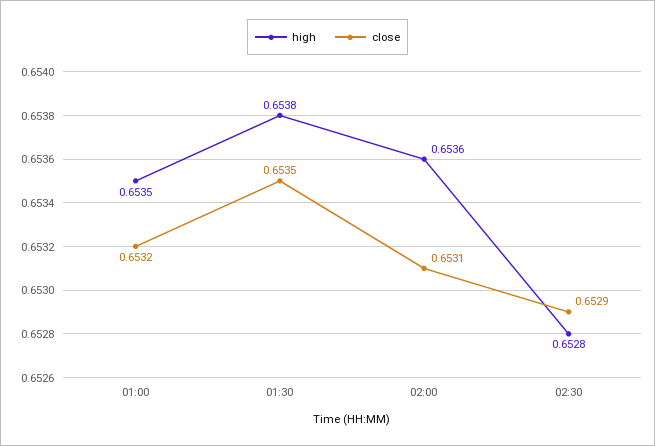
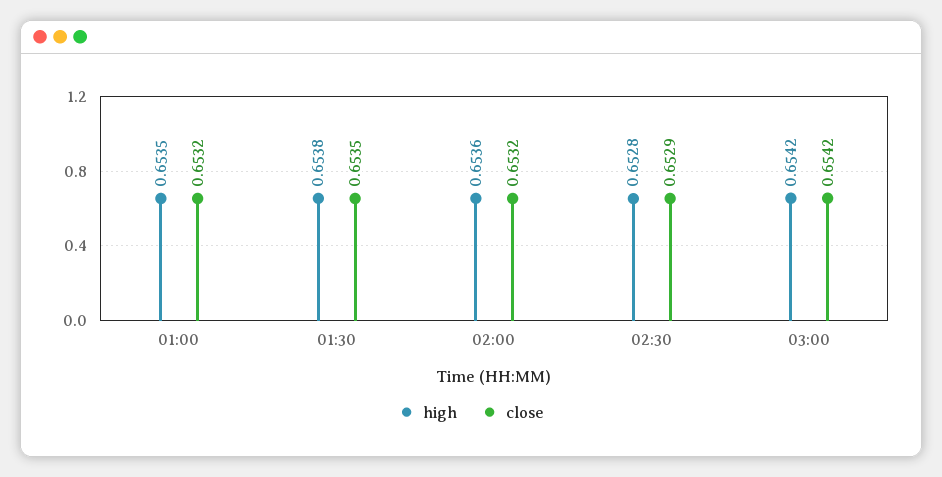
close, 02:00: 0.6531 -> 0.6532
high, 03:00: none -> 0.6542
close, 03:00: none -> 0.6542

